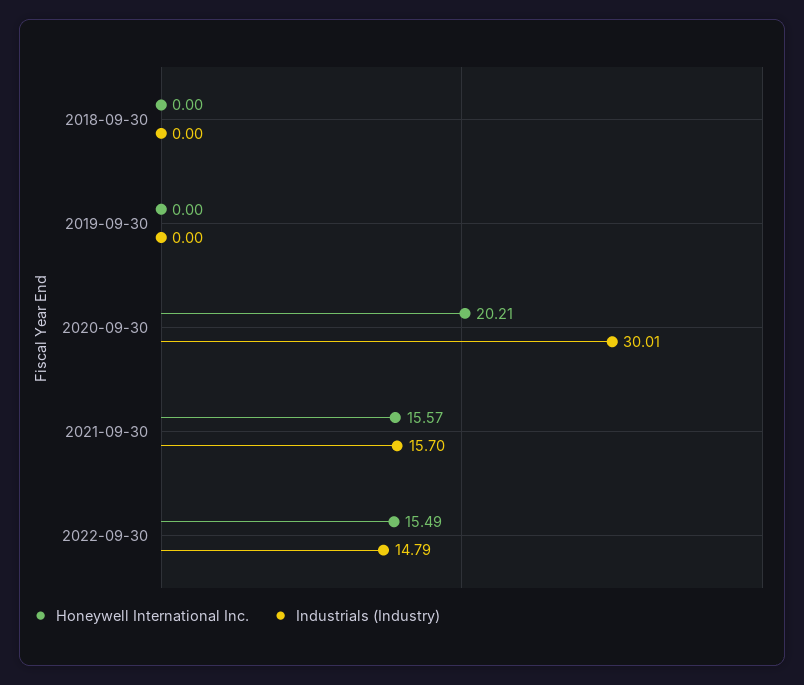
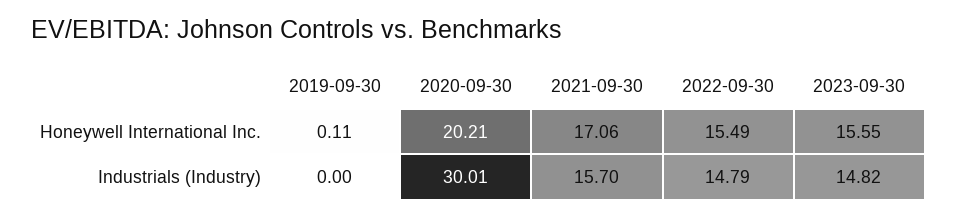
Honeywell International Inc., 2018-09-30: 0 -> none
Industrials (Industry), 2018-09-30: 0 -> none
Honeywell International Inc., 2019-09-30: 0 -> 0.11
Honeywell International Inc., 2021-09-30: 15.57 -> 17.06
Honeywell International Inc., 2023-09-30: none -> 15.55
Industrials (Industry), 2023-09-30: none -> 14.82

